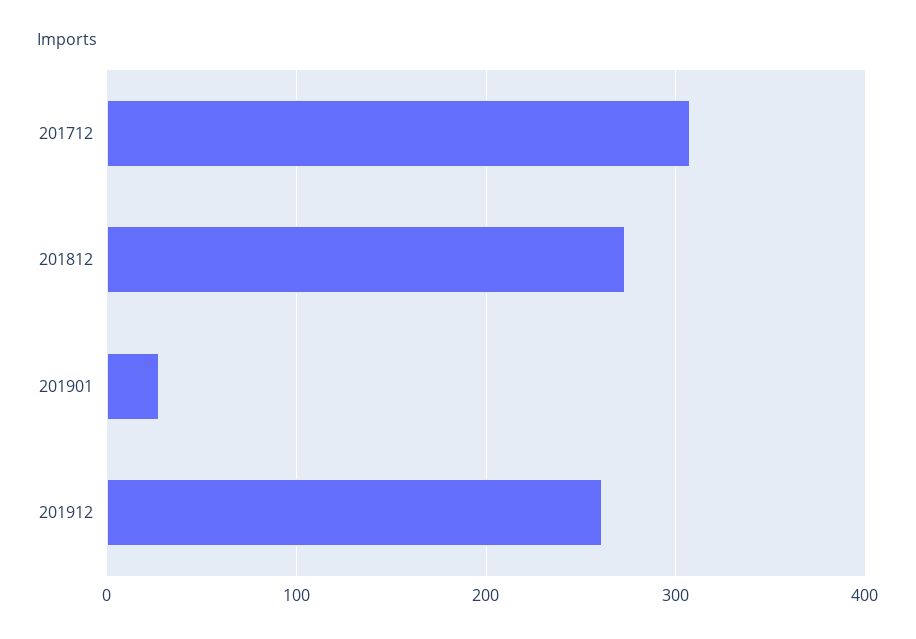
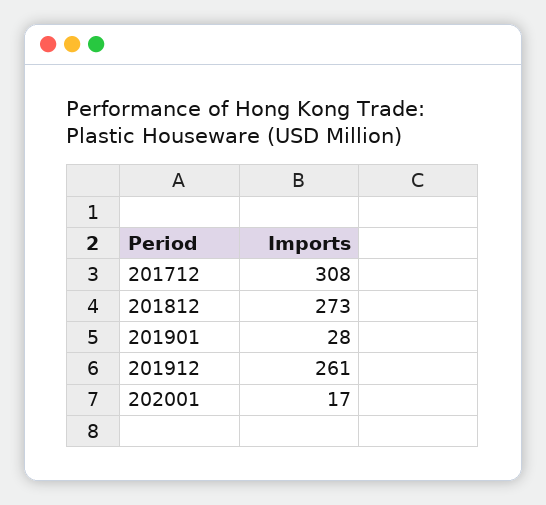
202001: none -> 17

